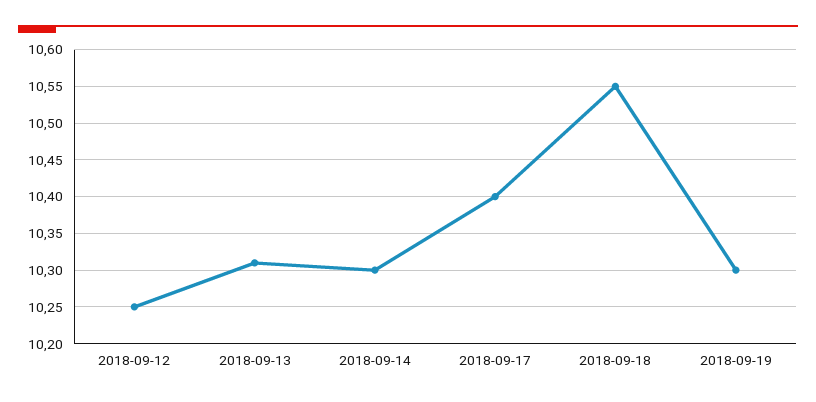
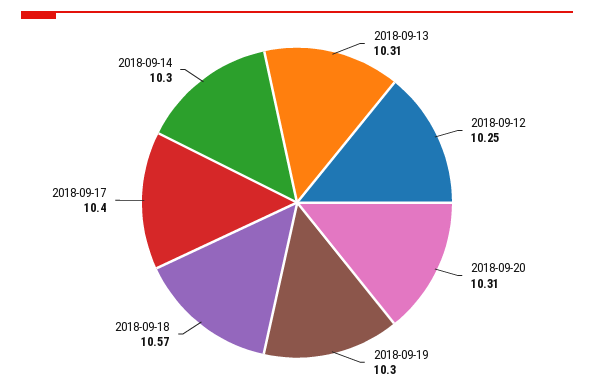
2018-09-18: 10.55 -> 10.57
2018-09-20: none -> 10.31

